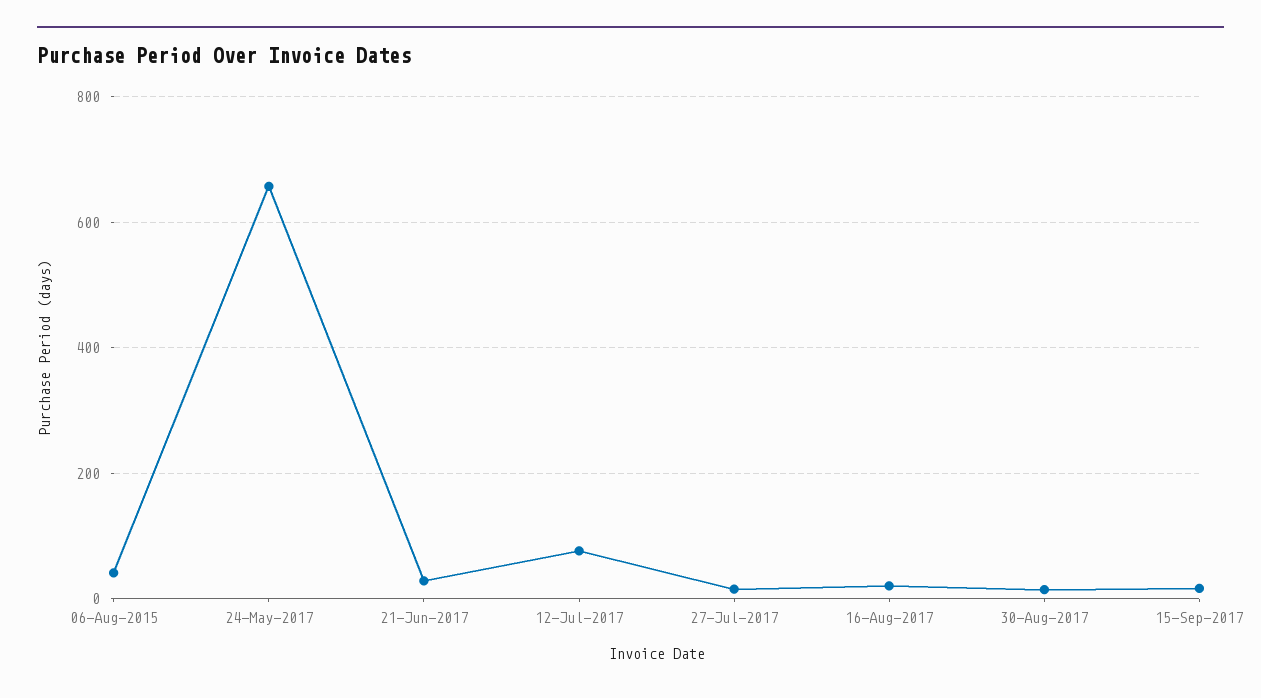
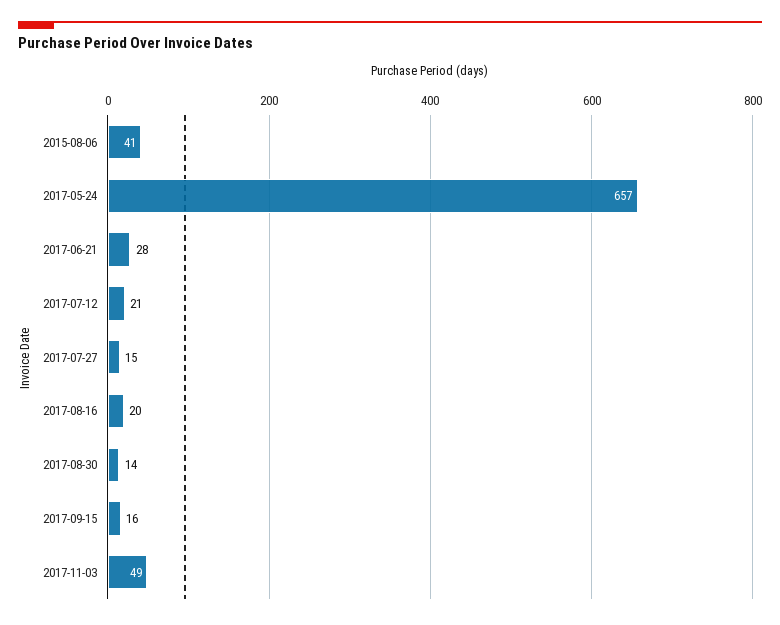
12-Jul-2017: 80 -> 21
2017-11-03: none -> 49

